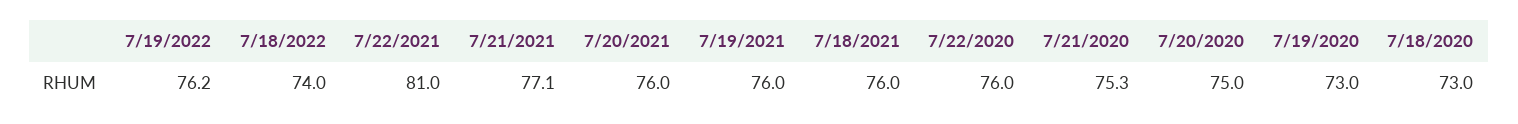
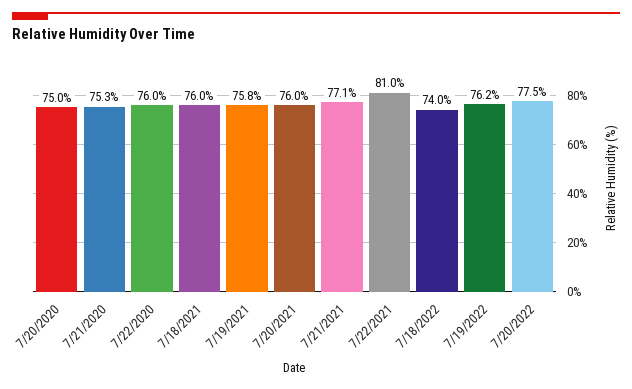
7/19/2021: 76 -> 75.8
7/19/2020: 73 -> none
7/18/2020: 73 -> none
7/20/2022: none -> 77.5

